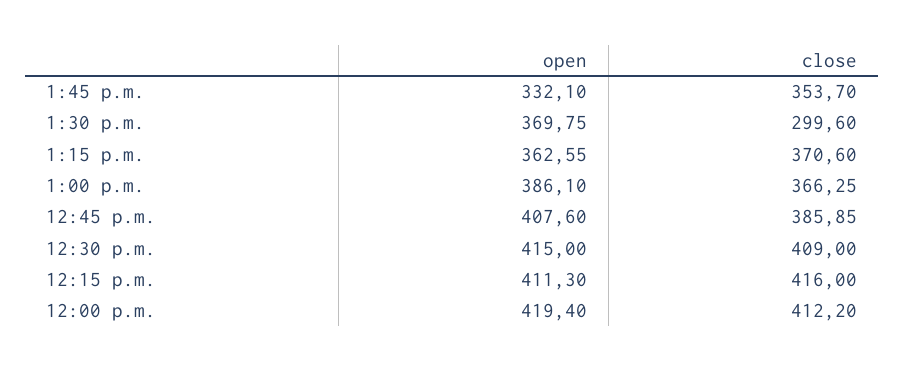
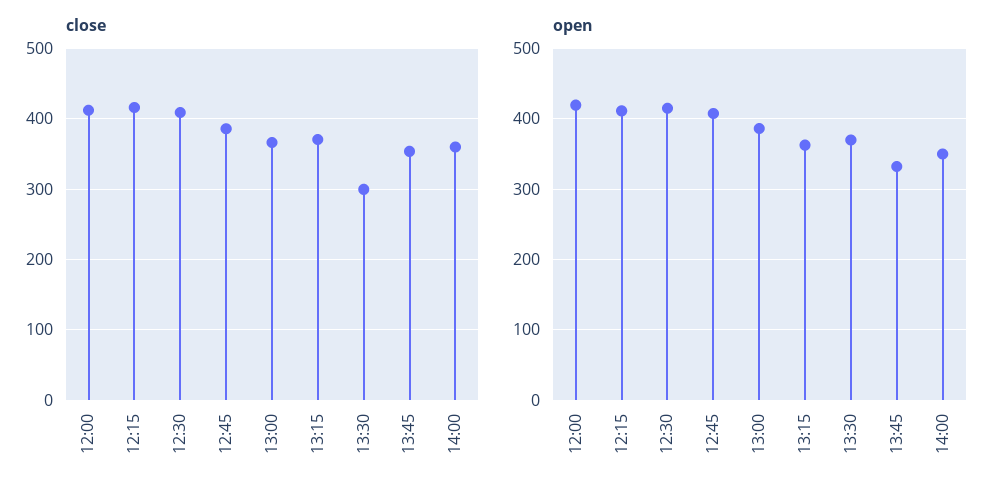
close, 14:00: none -> 360
open, 14:00: none -> 350

